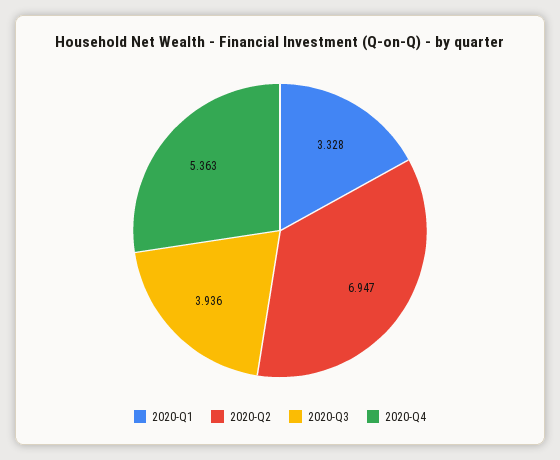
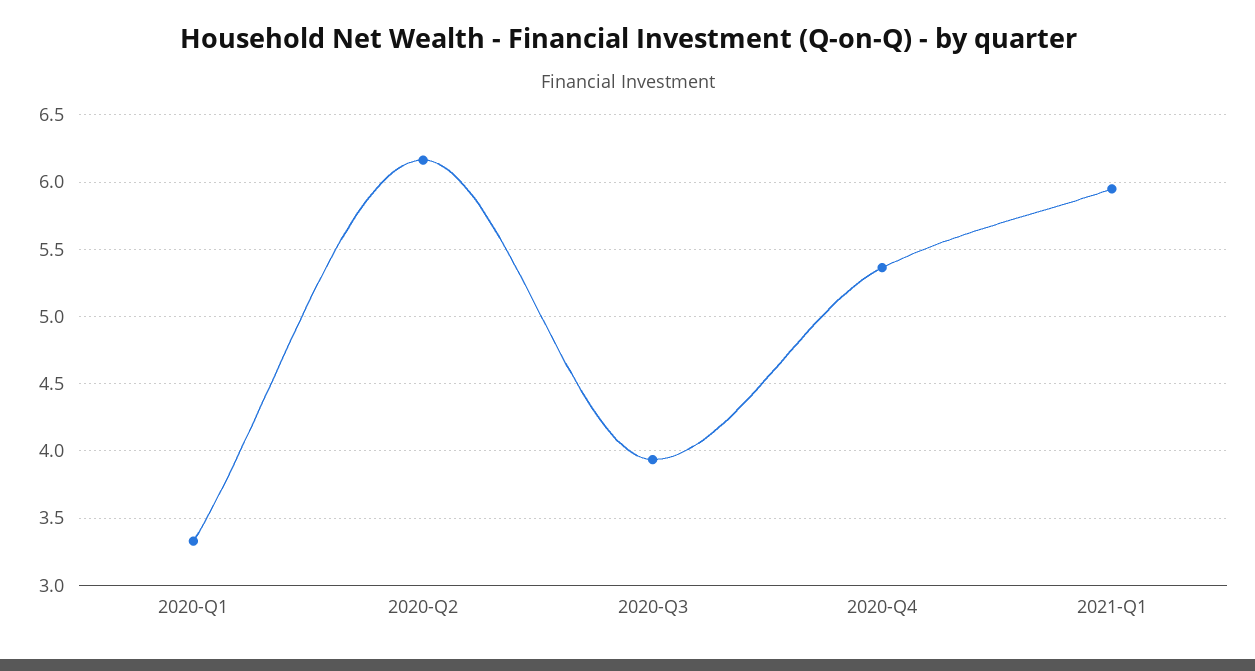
2020-Q2: 6.947 -> 6.15
2021-Q1: none -> 5.95

